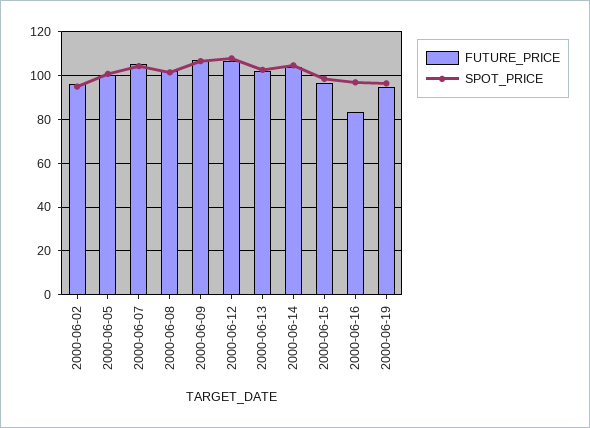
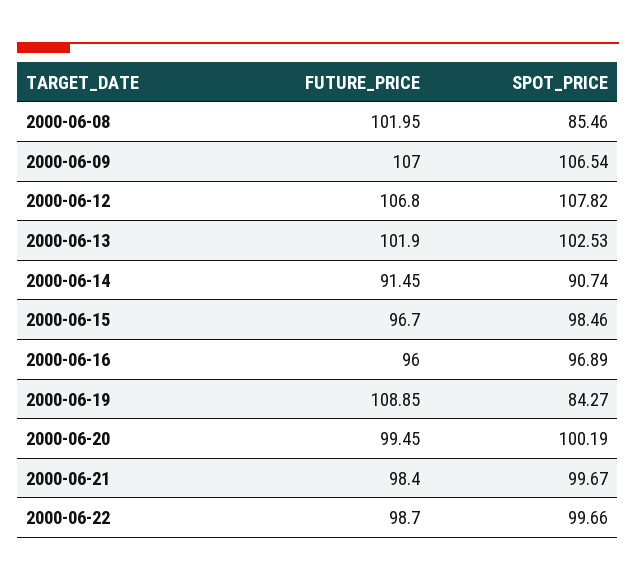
FUTURE_PRICE, 2000-06-02: 95 -> none
SPOT_PRICE, 2000-06-02: 95 -> none
FUTURE_PRICE, 2000-06-05: 100 -> none
SPOT_PRICE, 2000-06-05: 100 -> none
FUTURE_PRICE, 2000-06-07: 105 -> none
SPOT_PRICE, 2000-06-07: 105 -> none
SPOT_PRICE, 2000-06-08: 100 -> 85.46
FUTURE_PRICE, 2000-06-14: 105 -> 91.45
SPOT_PRICE, 2000-06-14: 105 -> 90.74
FUTURE_PRICE, 2000-06-16: 85 -> 96
FUTURE_PRICE, 2000-06-19: 95 -> 108.85
SPOT_PRICE, 2000-06-19: 95 -> 84.27
FUTURE_PRICE, 2000-06-20: none -> 99.45
SPOT_PRICE, 2000-06-20: none -> 100.19
FUTURE_PRICE, 2000-06-21: none -> 98.4
SPOT_PRICE, 2000-06-21: none -> 99.67
FUTURE_PRICE, 2000-06-22: none -> 98.7
SPOT_PRICE, 2000-06-22: none -> 99.66

